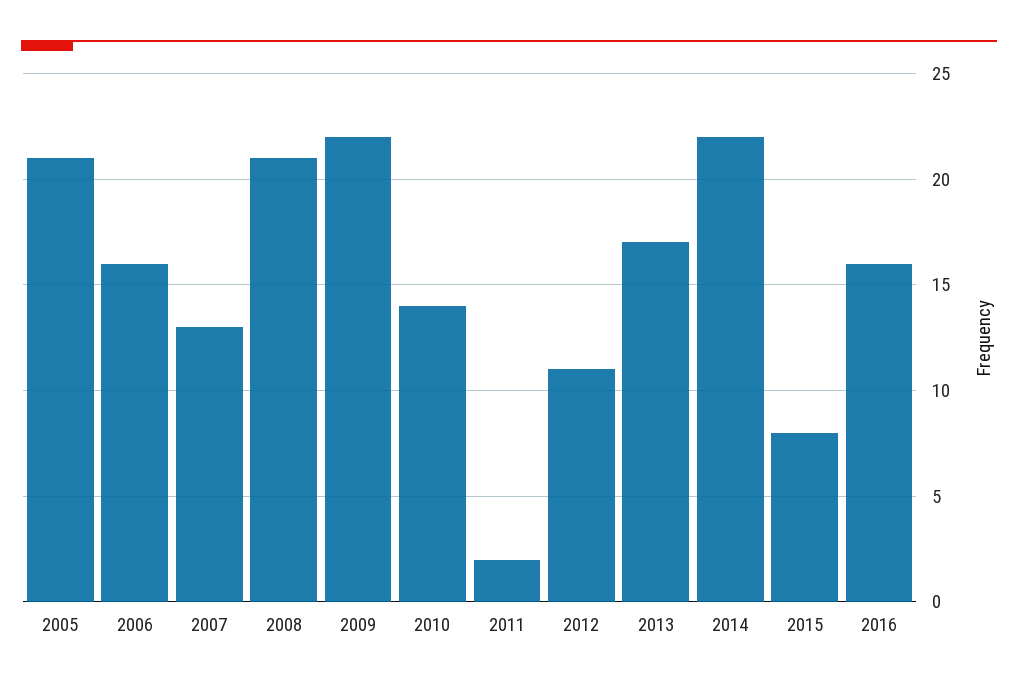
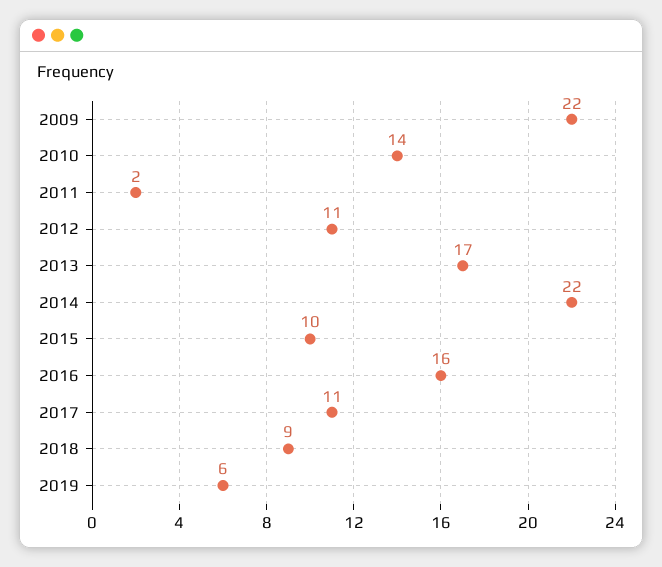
2005: 21 -> none
2006: 16 -> none
2007: 13 -> none
2008: 21 -> none
2015: 8 -> 10
2017: none -> 11
2018: none -> 9
2019: none -> 6

